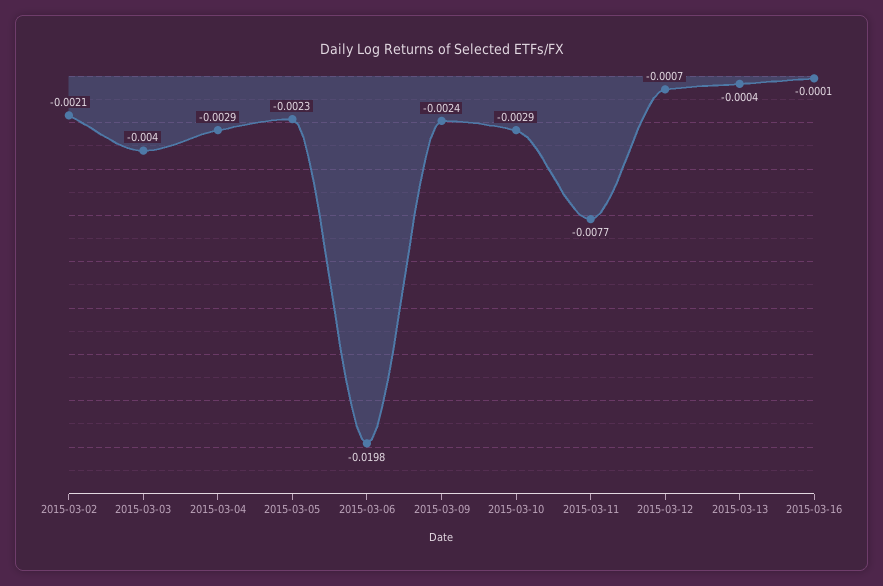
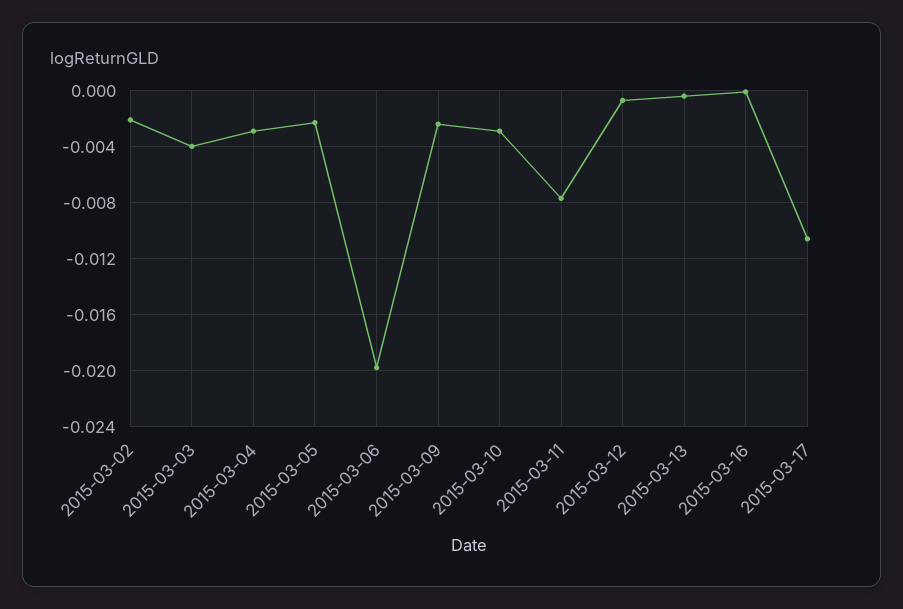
2015-03-17: none -> -0.0105

